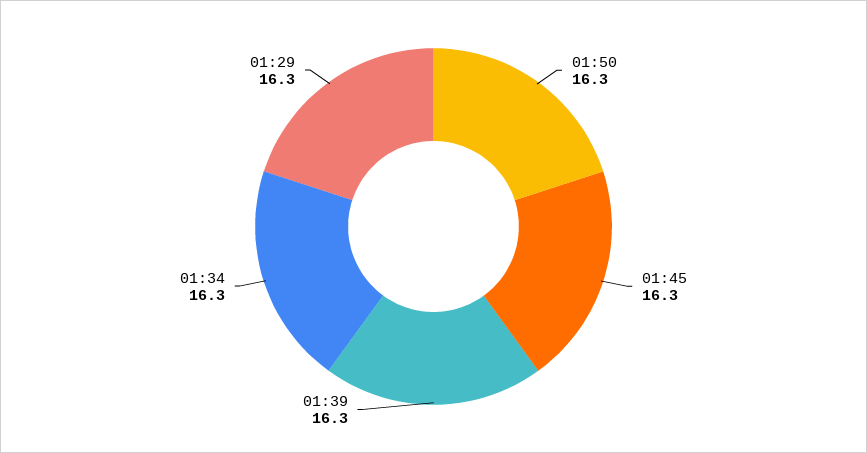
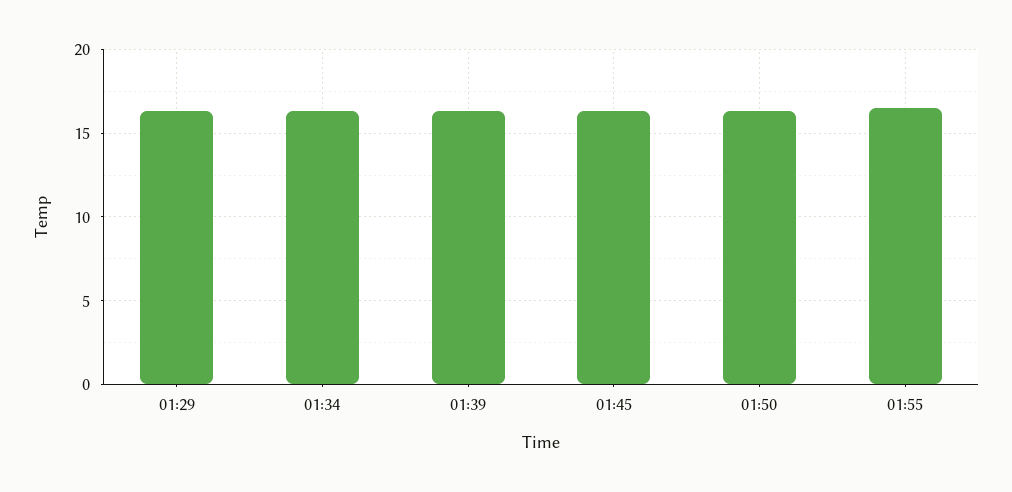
01:55: none -> 16.5

